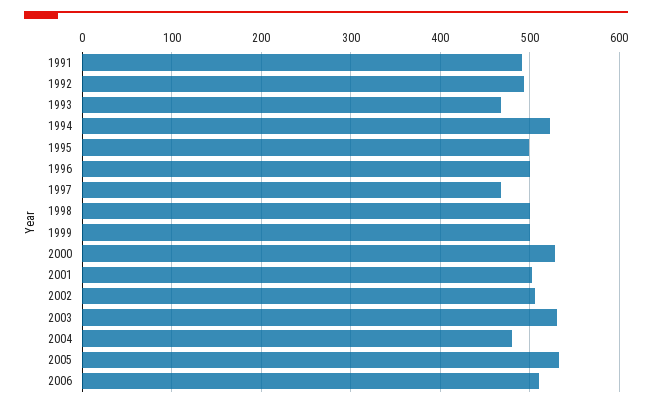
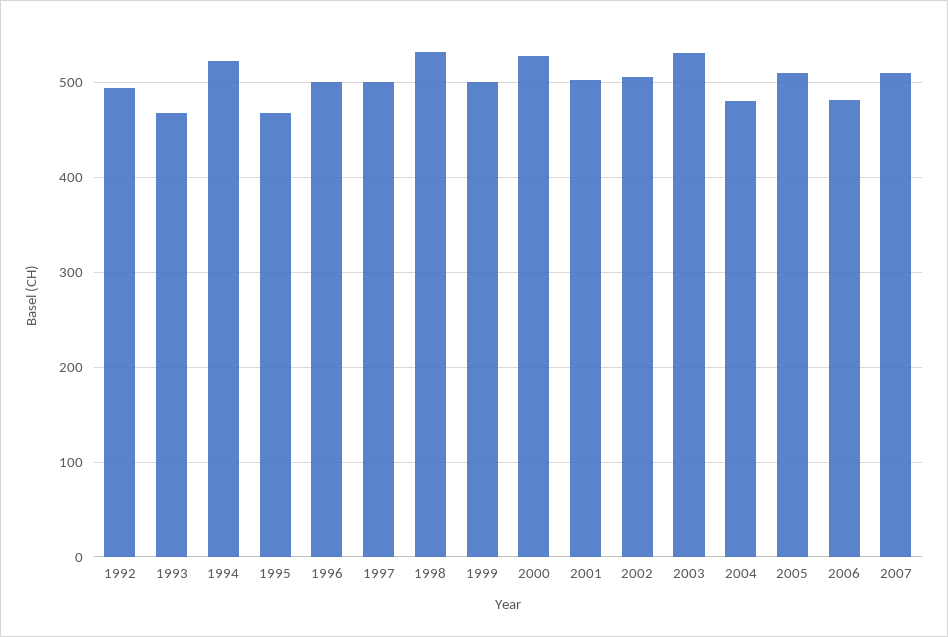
1991: 490 -> none
1995: 500 -> 470
1997: 470 -> 500
1998: 500 -> 530
2005: 530 -> 510
2006: 510 -> 480
2007: none -> 510

